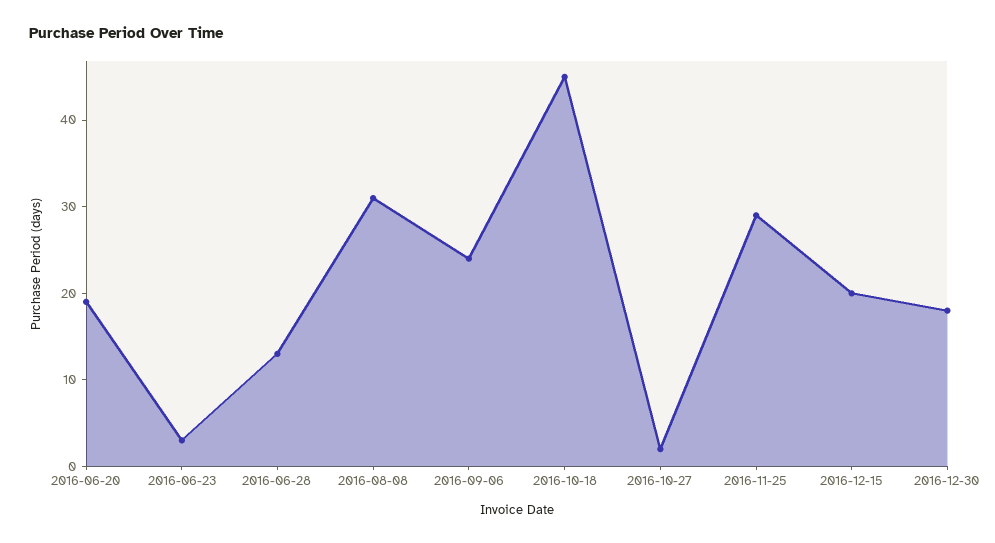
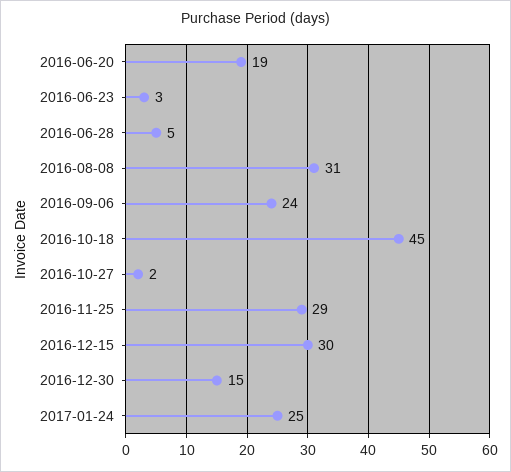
2016-06-28: 13 -> 5
2016-12-15: 20 -> 30
2016-12-30: 18 -> 15
2017-01-24: none -> 25

